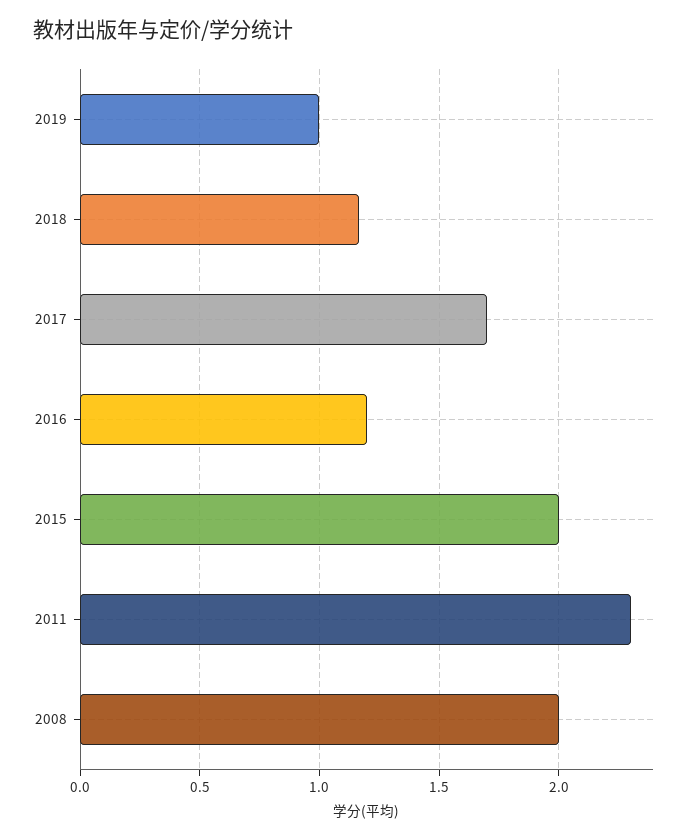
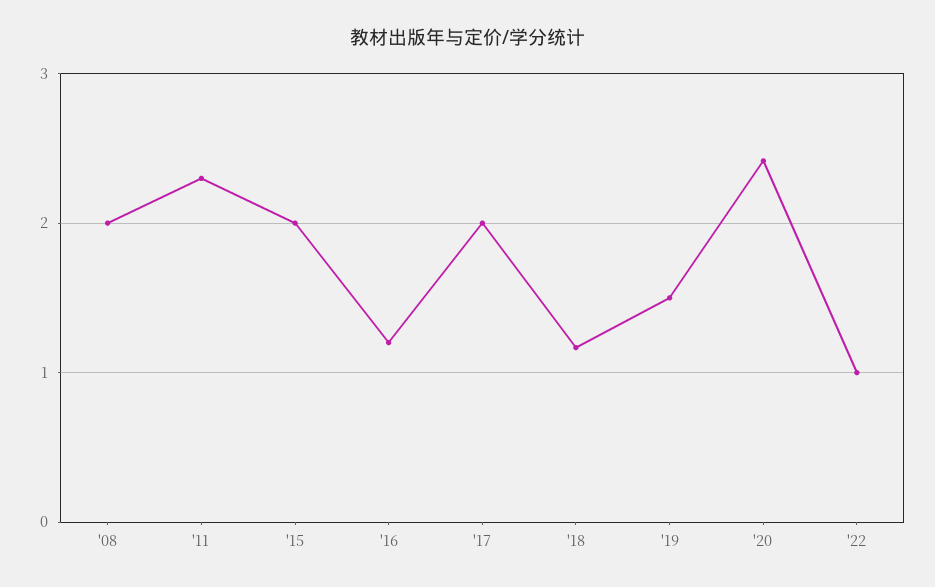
2019: 1 -> 1.5
2017: 1.7 -> 2
'20: none -> 2.4
'22: none -> 1

